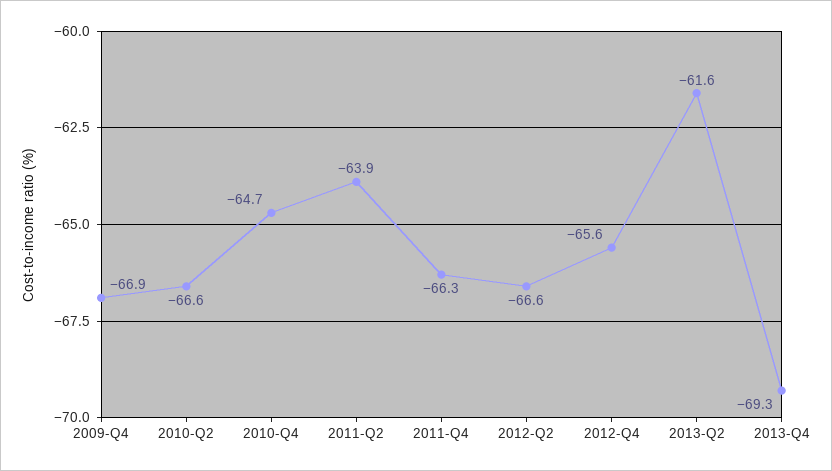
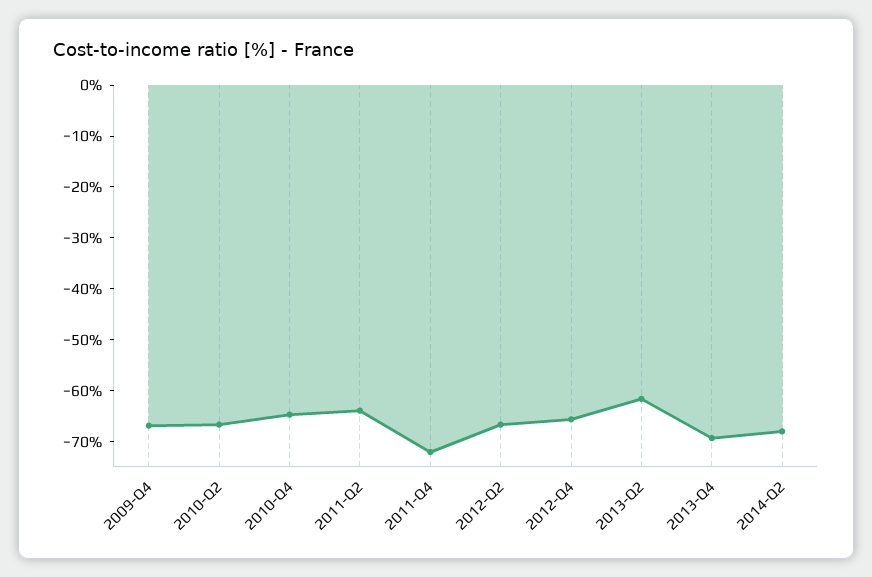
2011-Q4: -66.3 -> -72
2014-Q2: none -> -68

